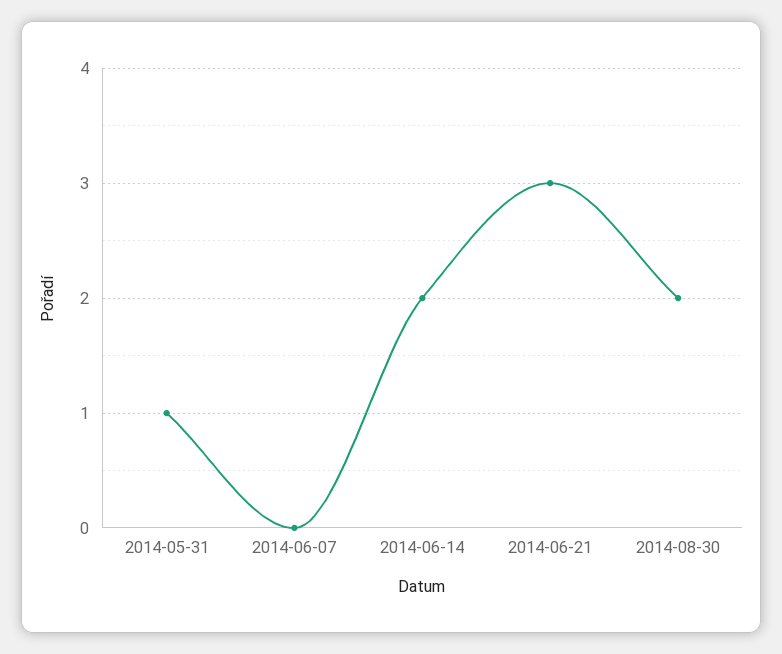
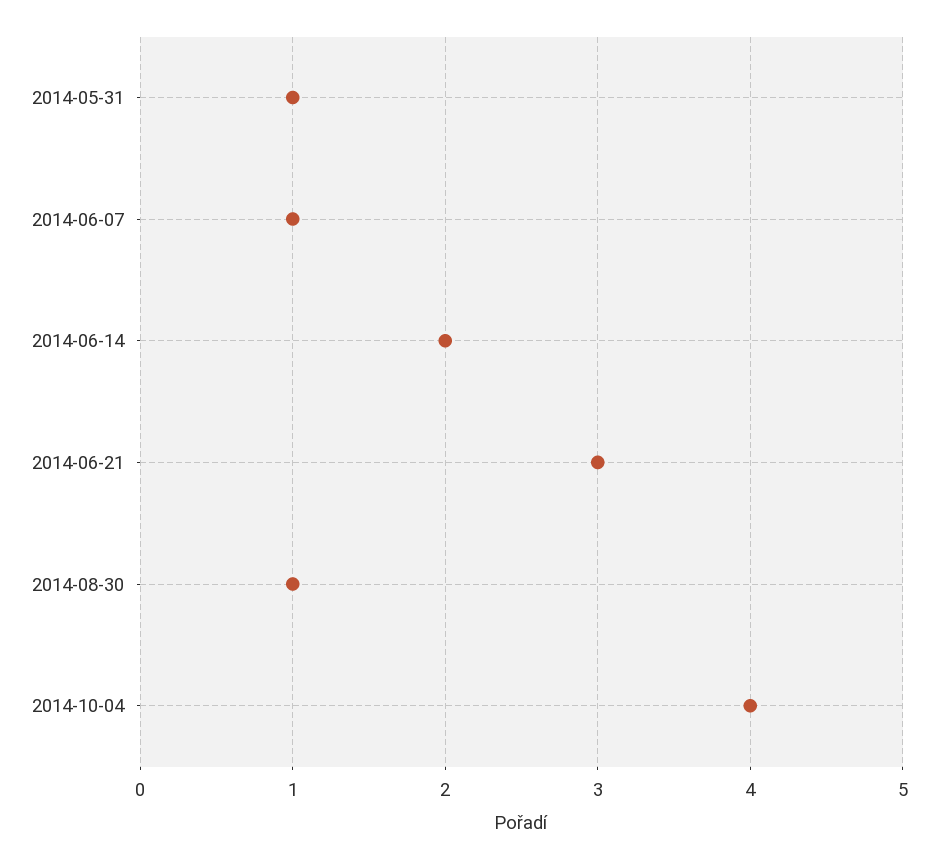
2014-06-07: 0 -> 1
2014-08-30: 2 -> 1
2014-10-04: none -> 4

